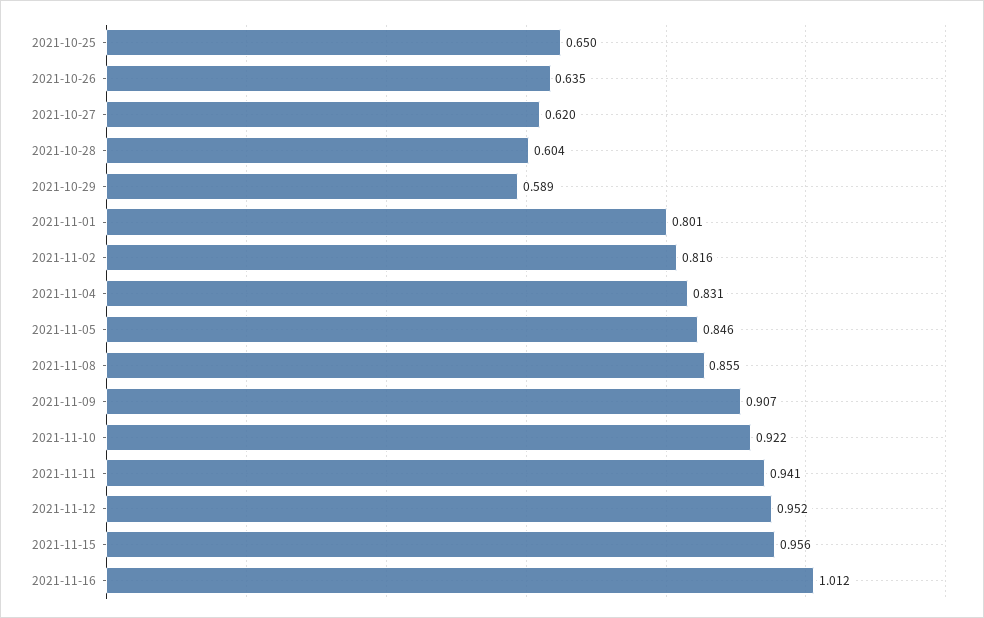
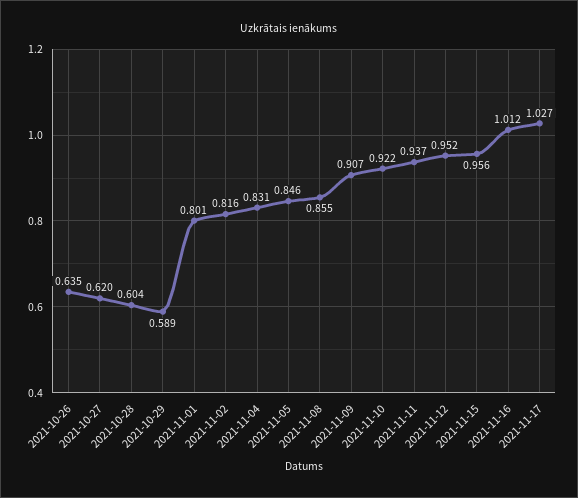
2021-10-25: 0.65 -> none
2021-11-11: 0.941 -> 0.937
2021-11-17: none -> 1.027

